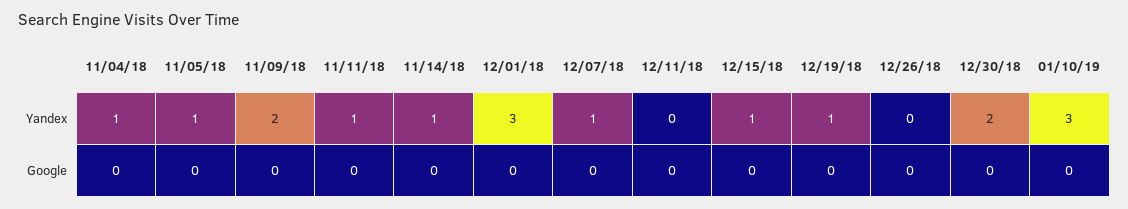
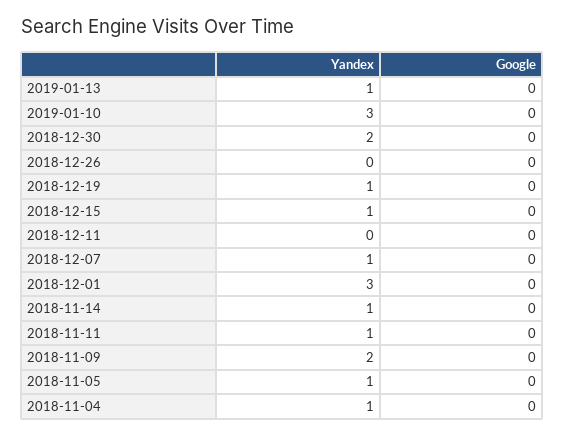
2019-01-13, Yandex: none -> 1
2019-01-13, Google: none -> 0

